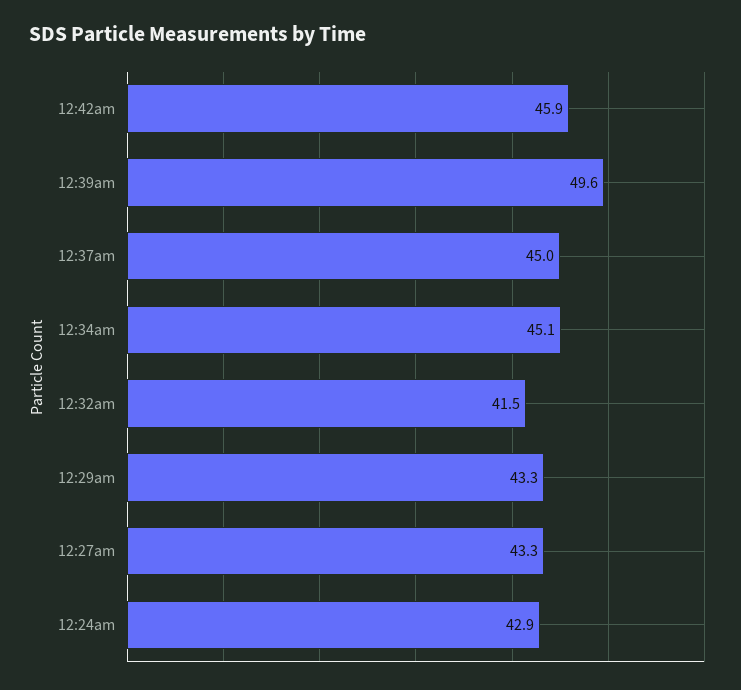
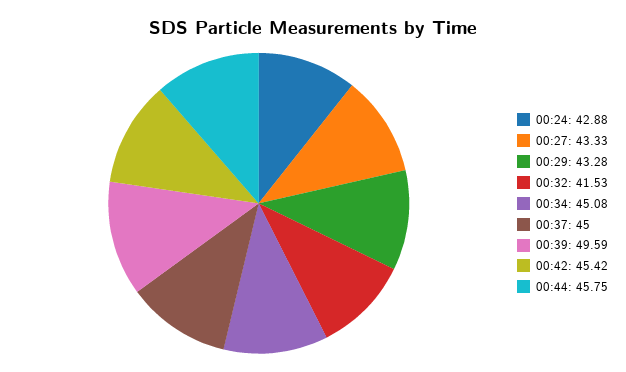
12:42am: 45.9 -> 45.42
00:44: none -> 45.75

